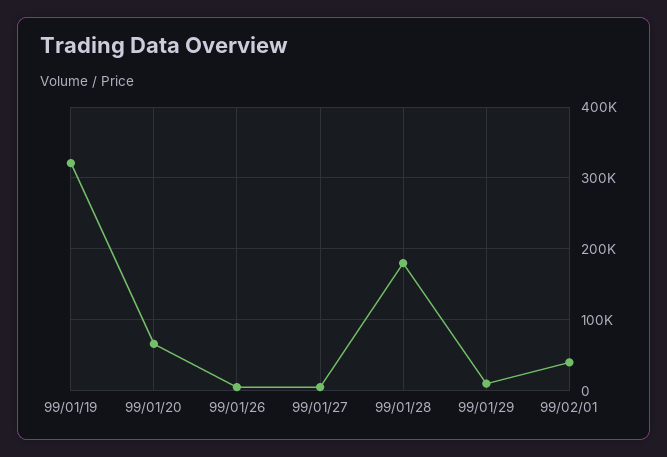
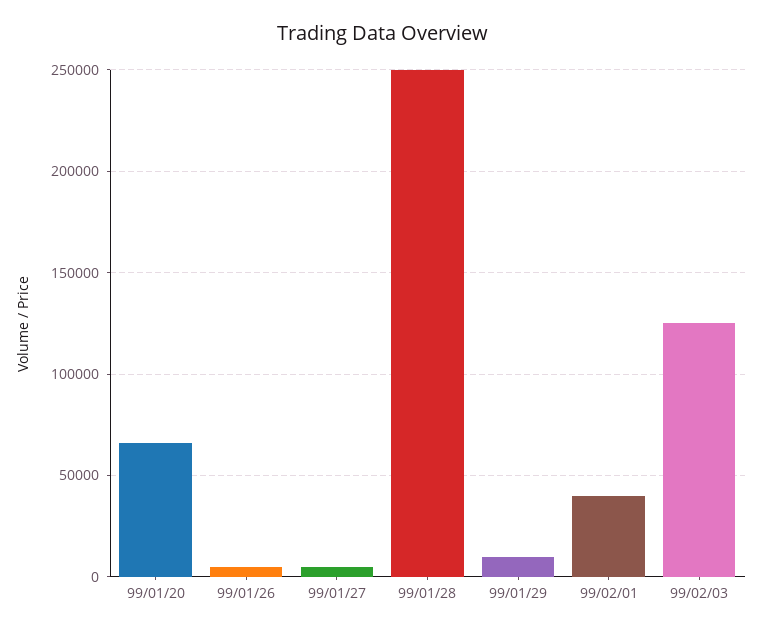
99/01/19: 320000 -> none
99/01/28: 180000 -> 250000
99/02/03: none -> 125000

